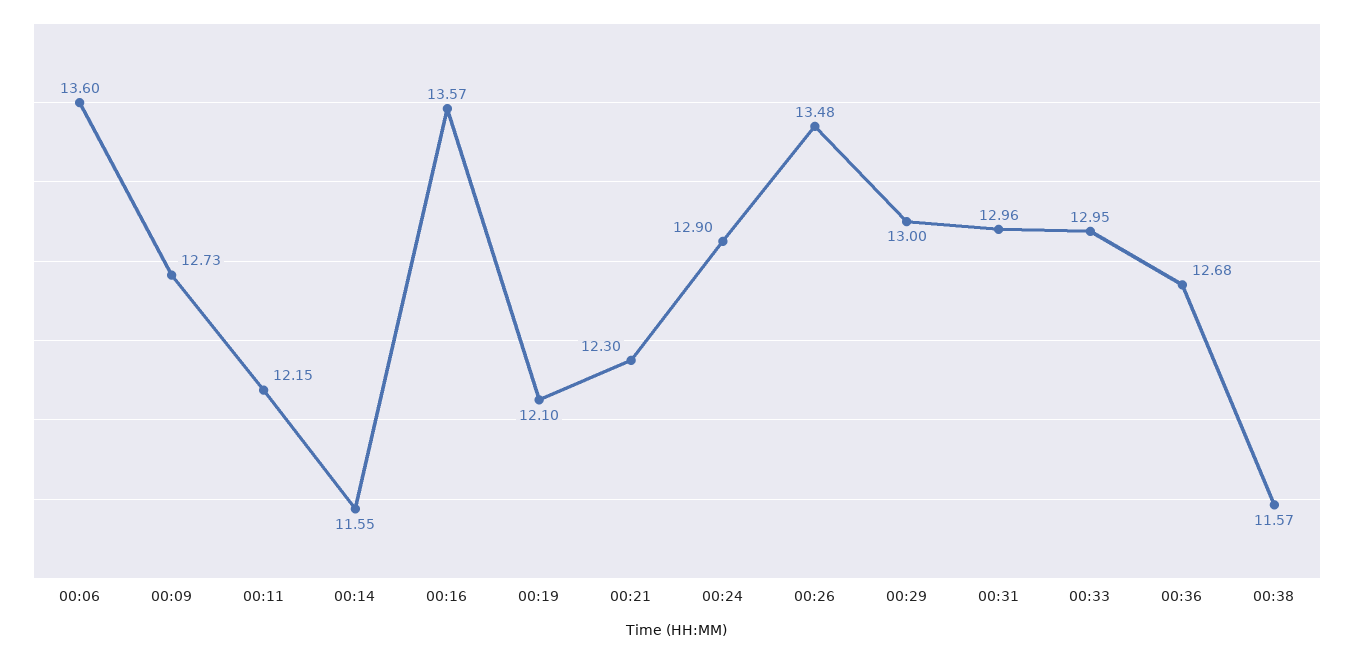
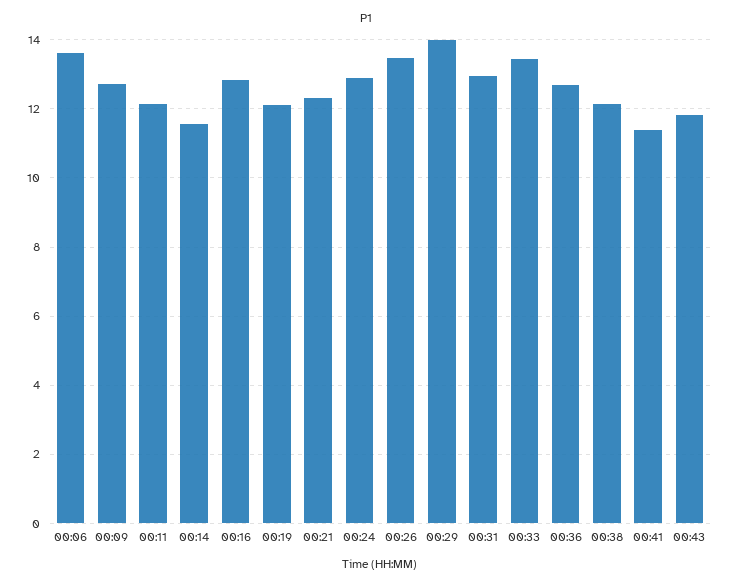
00:16: 13.57 -> 12.8
00:29: 13 -> 14
00:33: 12.95 -> 13.4
00:38: 11.57 -> 12.2
00:41: none -> 11.4
00:43: none -> 11.8

